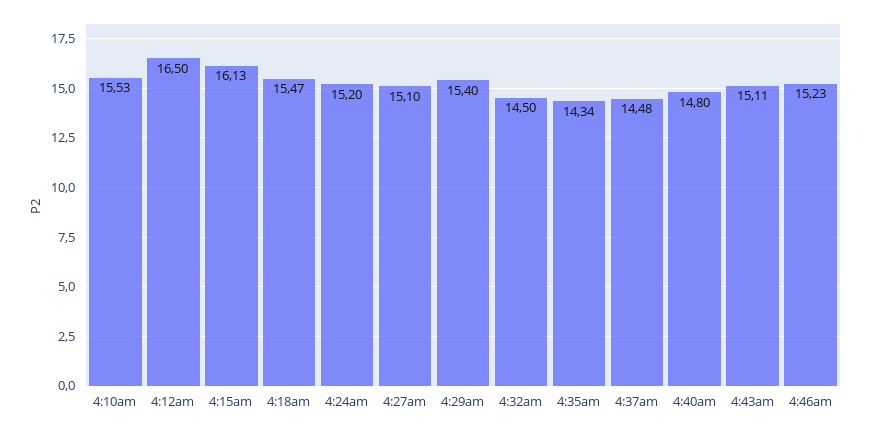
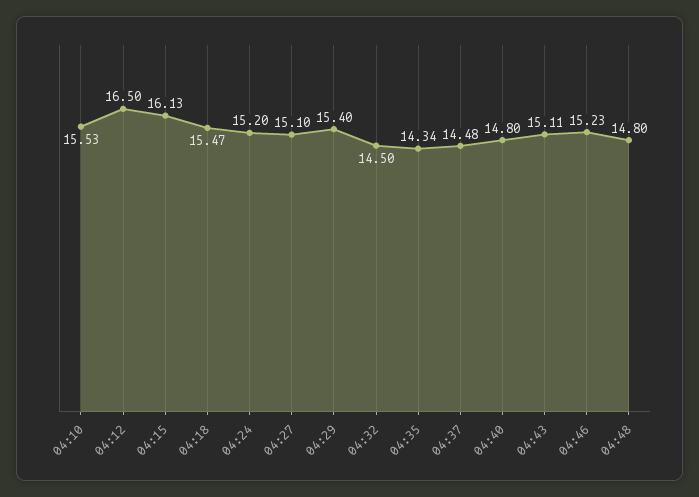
04:48: none -> 14.8

